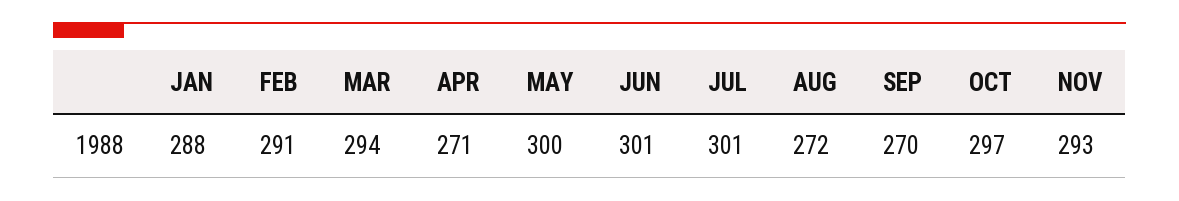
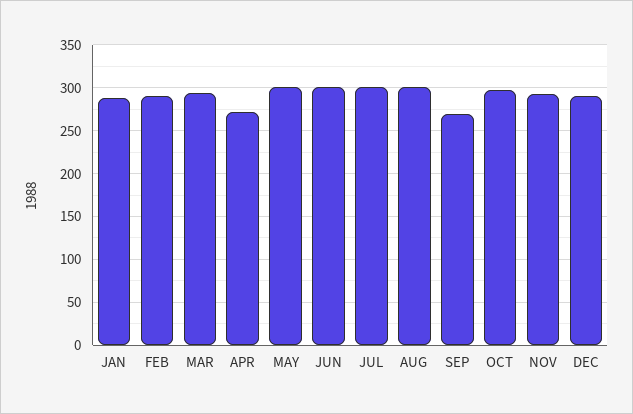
AUG: 272 -> 300
DEC: none -> 290

